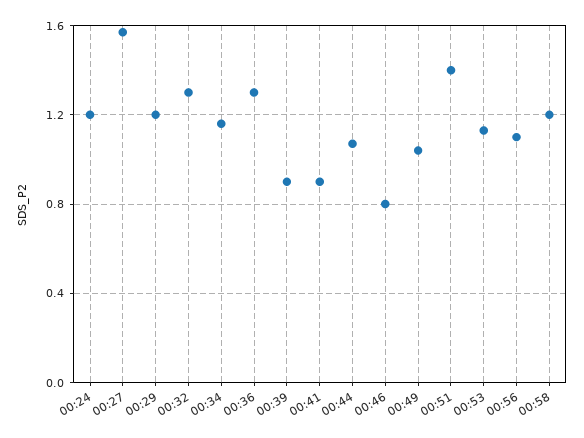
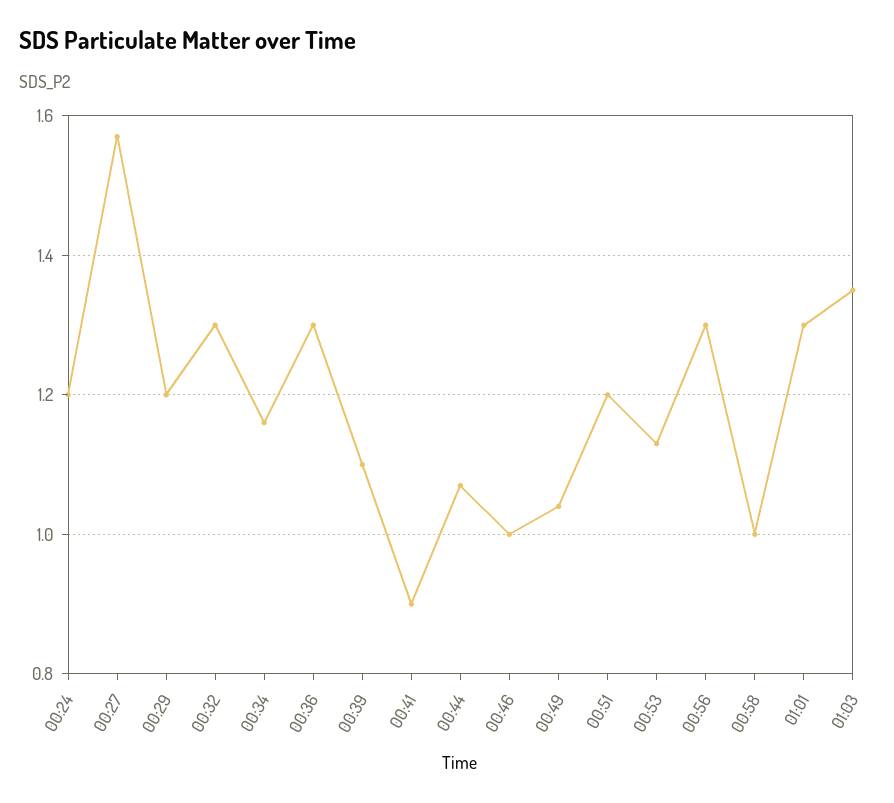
00:39: 0.9 -> 1.1
00:46: 0.8 -> 1
00:51: 1.4 -> 1.2
00:56: 1.1 -> 1.3
00:58: 1.2 -> 1
01:01: none -> 1.3
01:03: none -> 1.35

